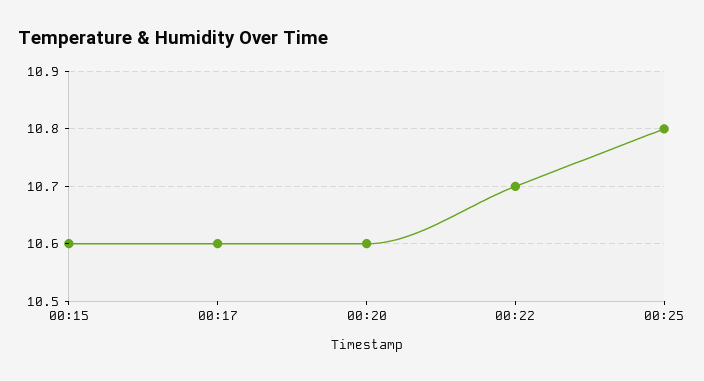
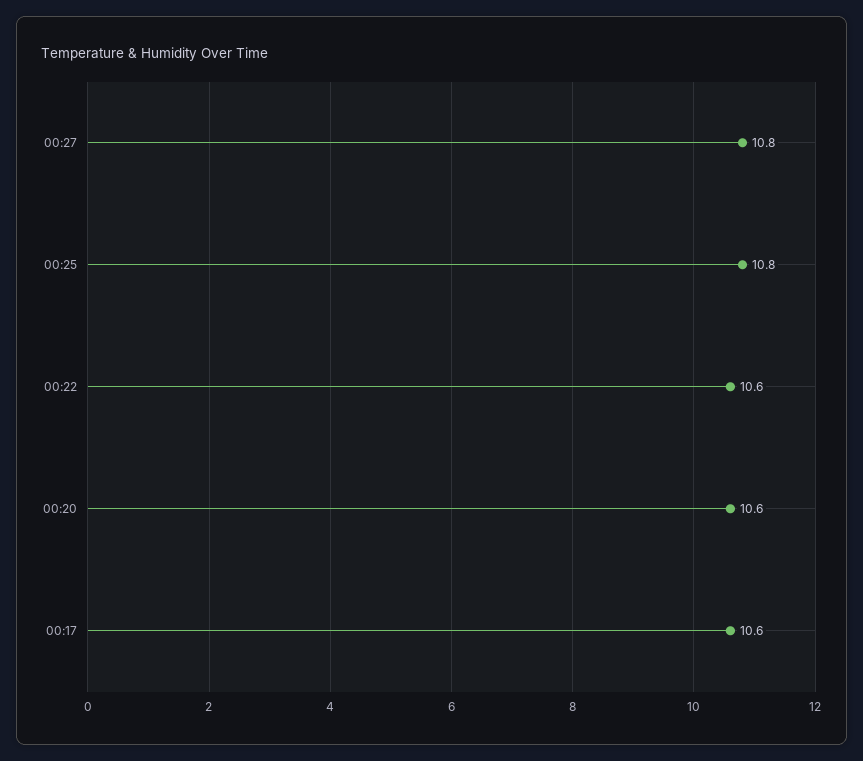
00:15: 10.6 -> none
00:22: 10.7 -> 10.6
00:27: none -> 10.8

